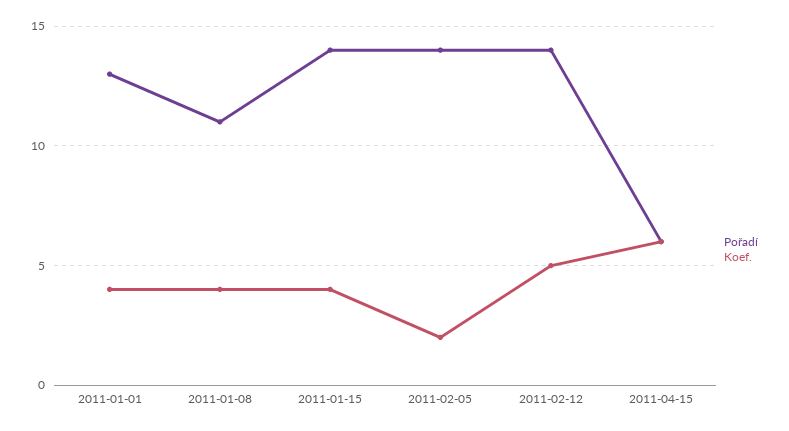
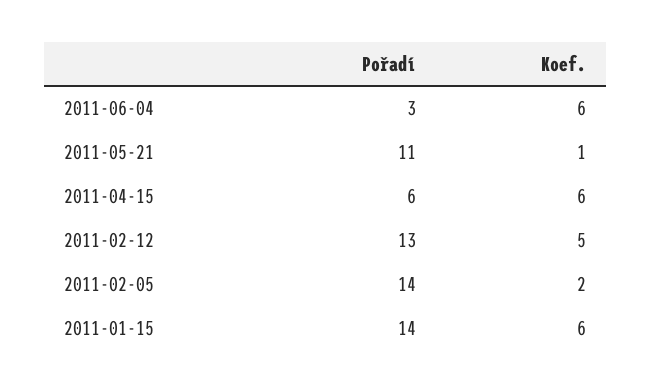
Pořadí, 2011-01-01: 13 -> none
Koef., 2011-01-01: 4 -> none
Pořadí, 2011-01-08: 11 -> none
Koef., 2011-01-08: 4 -> none
Koef., 2011-01-15: 4 -> 6
Pořadí, 2011-02-12: 14 -> 13
Pořadí, 2011-06-04: none -> 3
Koef., 2011-06-04: none -> 6
Pořadí, 2011-05-21: none -> 11
Koef., 2011-05-21: none -> 1

